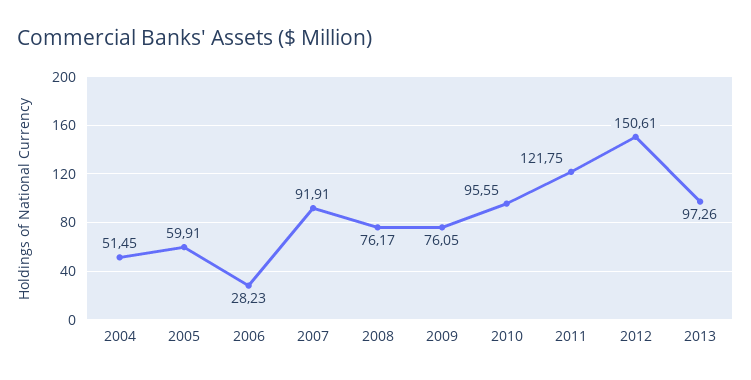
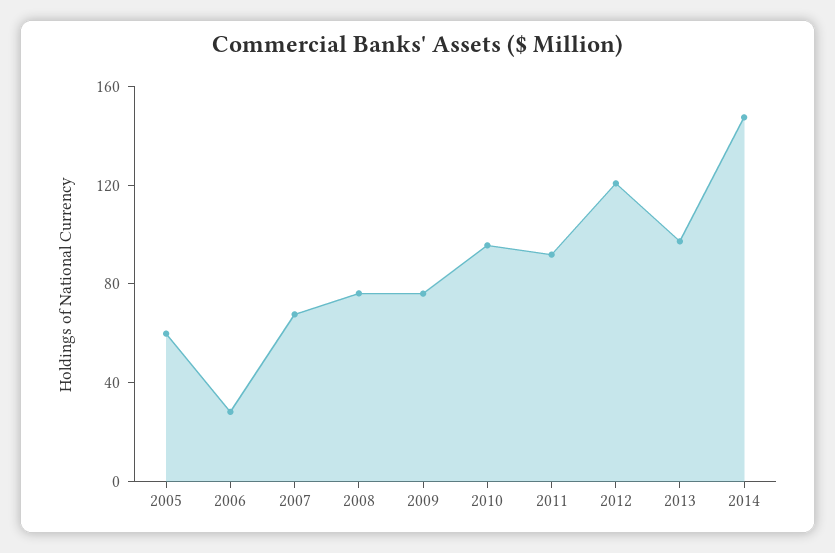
2004: 51.45 -> none
2007: 91.91 -> 70
2011: 121.75 -> 90
2012: 150.61 -> 120
2014: none -> 150

